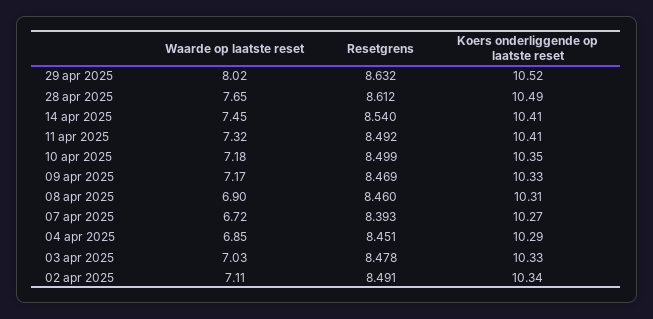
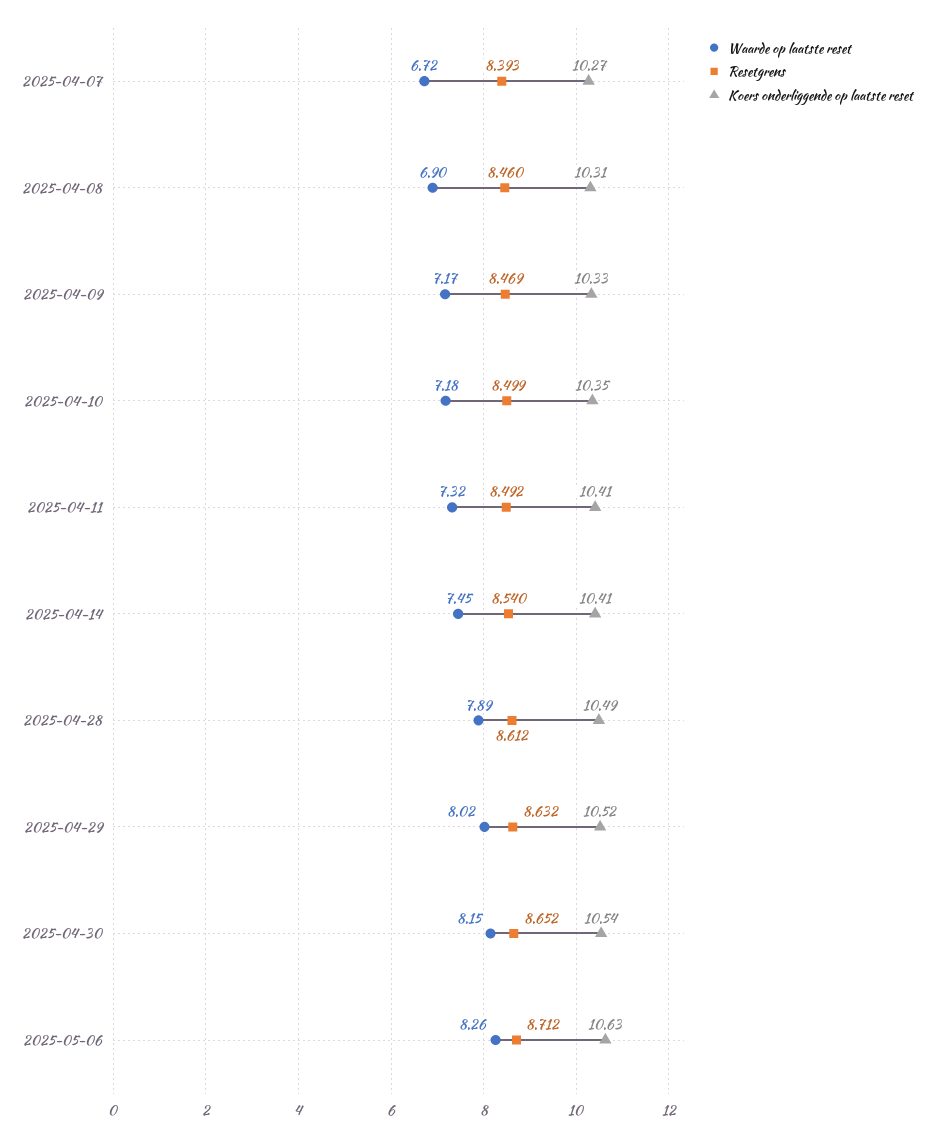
Waarde op laatste reset, 28 apr 2025: 7.65 -> 7.89
Waarde op laatste reset, 04 apr 2025: 6.85 -> none
Resetgrens, 04 apr 2025: 8.451 -> none
Koers onderliggende op laatste reset, 04 apr 2025: 10.29 -> none
Waarde op laatste reset, 03 apr 2025: 7.03 -> none
Resetgrens, 03 apr 2025: 8.478 -> none
Koers onderliggende op laatste reset, 03 apr 2025: 10.33 -> none
Waarde op laatste reset, 02 apr 2025: 7.11 -> none
Resetgrens, 02 apr 2025: 8.491 -> none
Koers onderliggende op laatste reset, 02 apr 2025: 10.34 -> none
Waarde op laatste reset, 2025-04-30: none -> 8.15
Resetgrens, 2025-04-30: none -> 8.652
Koers onderliggende op laatste reset, 2025-04-30: none -> 10.54
Waarde op laatste reset, 2025-05-06: none -> 8.26
Resetgrens, 2025-05-06: none -> 8.712
Koers onderliggende op laatste reset, 2025-05-06: none -> 10.63

